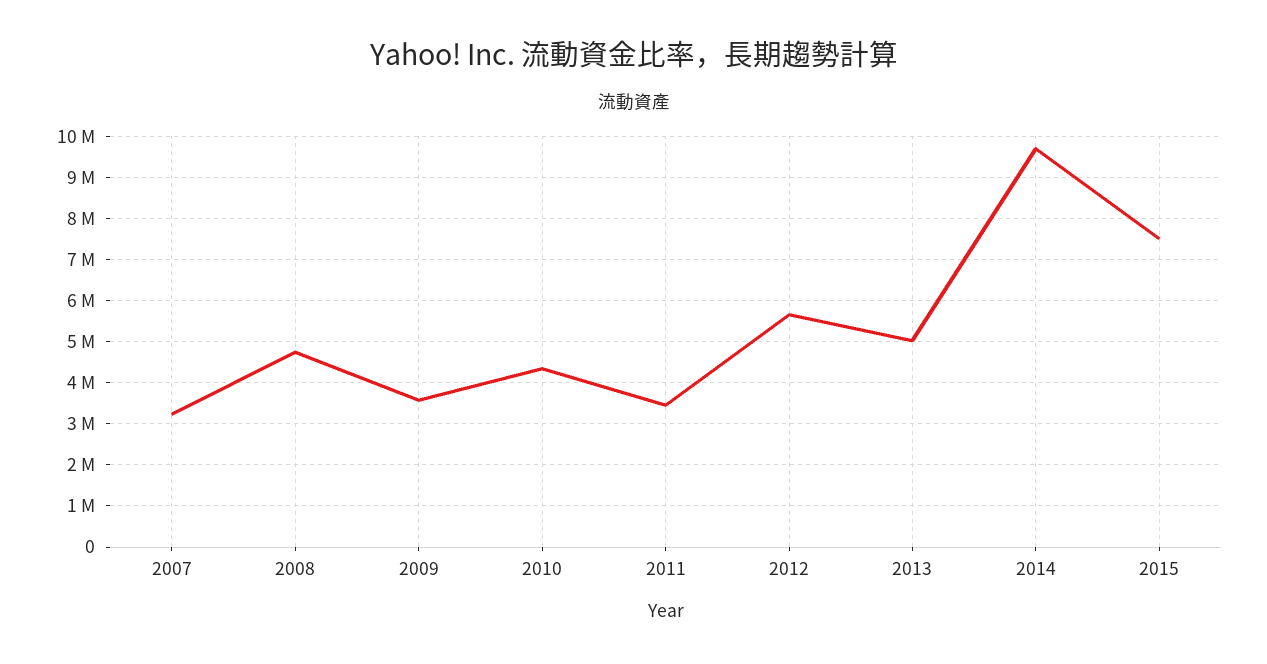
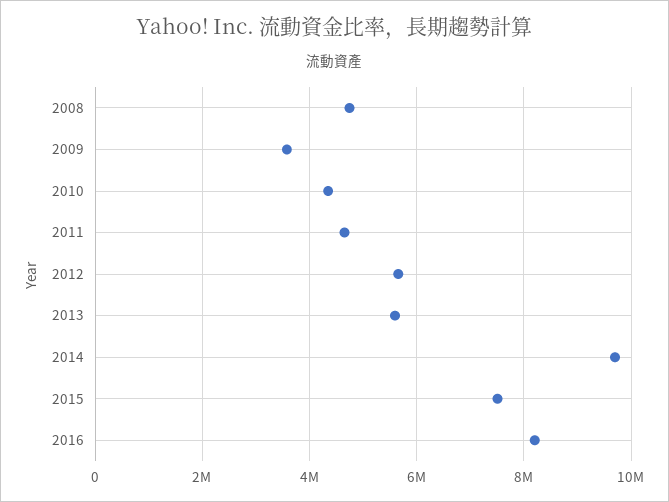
2007: 3200000 -> none
2011: 3400000 -> 4600000
2013: 5000000 -> 5600000
2016: none -> 8200000

